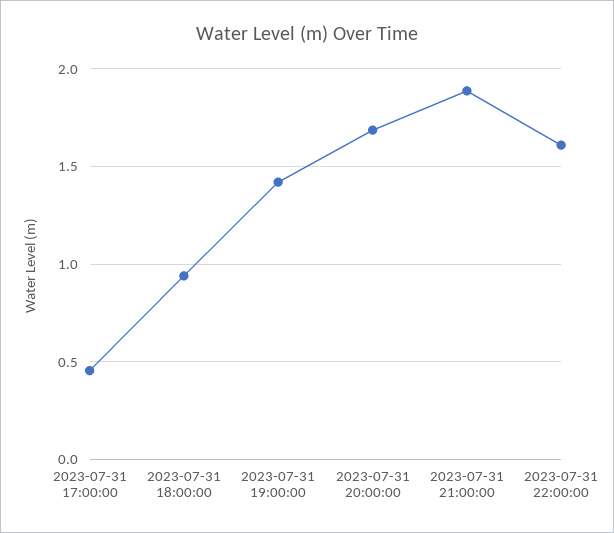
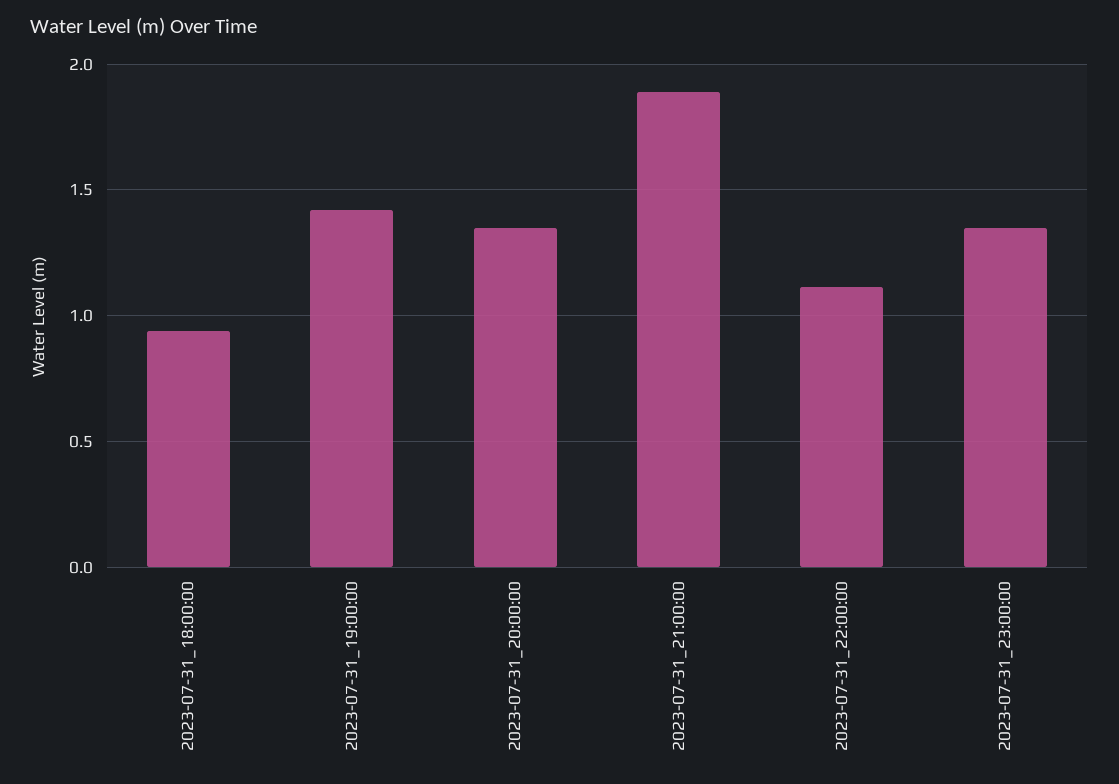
2023-07-31 17:00:00: 0.45 -> none
2023-07-31 20:00:00: 1.7 -> 1.35
2023-07-31 22:00:00: 1.6 -> 1.1
2023-07-31_23:00:00: none -> 1.35

